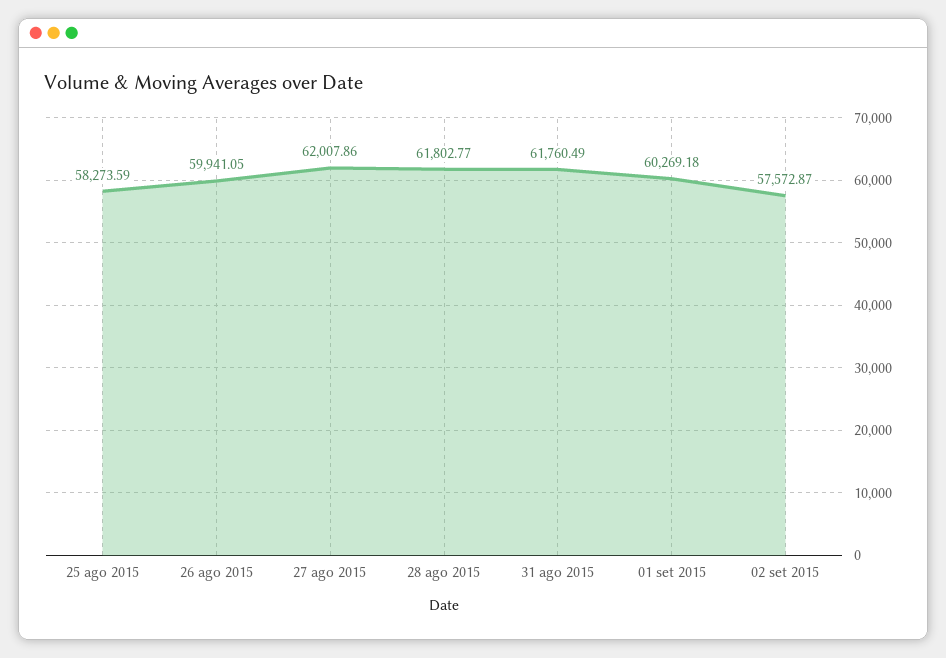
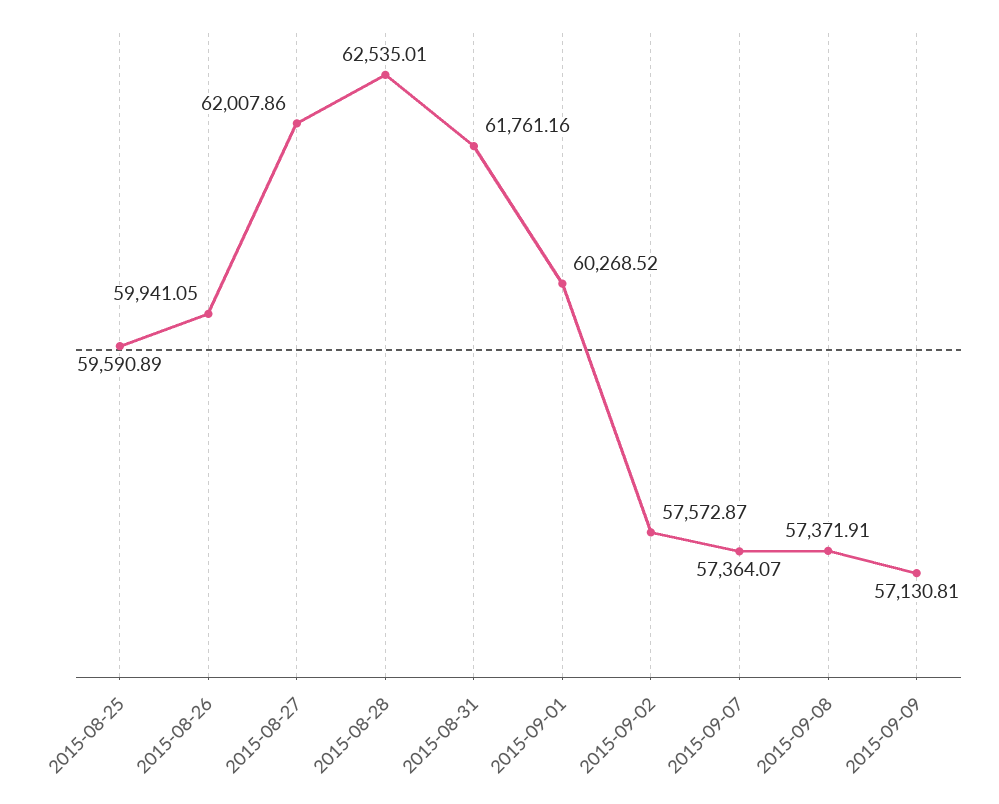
25 ago 2015: 58273.59 -> 59590.89
28 ago 2015: 61802.77 -> 62535.01
31 ago 2015: 61760.49 -> 61761.16
01 set 2015: 60269.18 -> 60268.52
2015-09-07: none -> 57364.07
2015-09-08: none -> 57371.91
2015-09-09: none -> 57130.81

